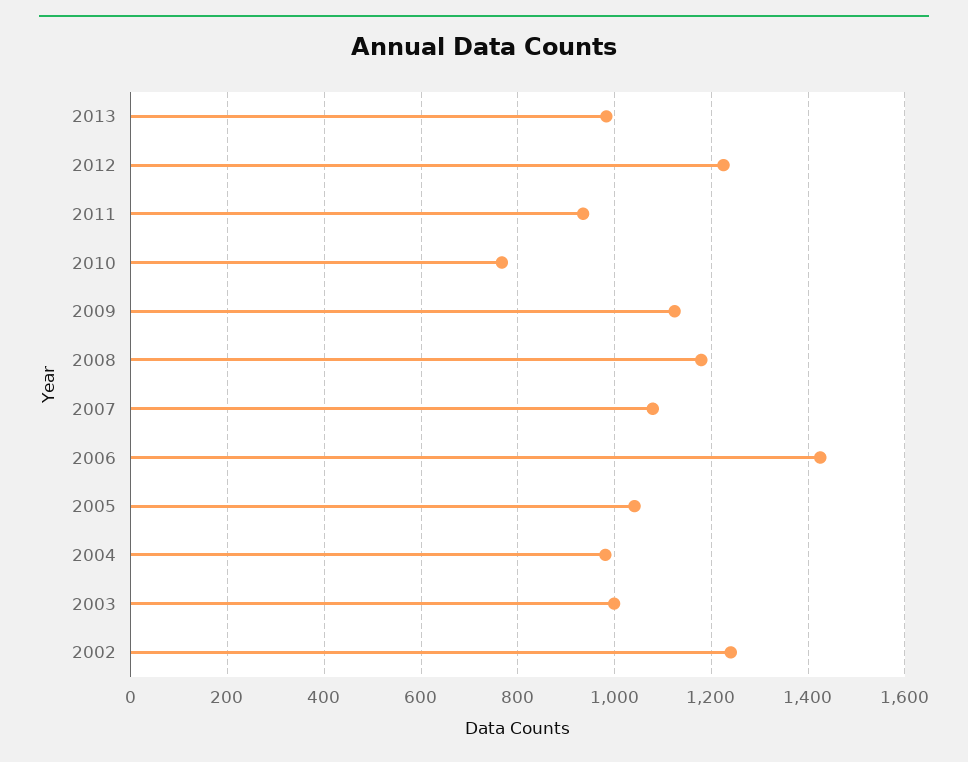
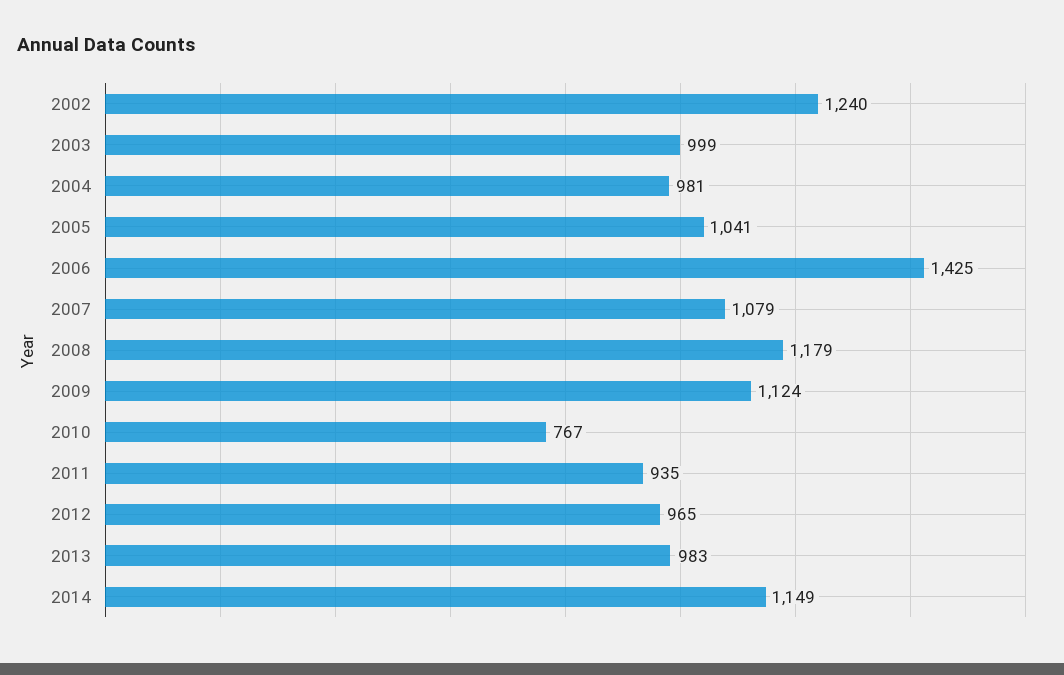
2012: 1220 -> 965
2014: none -> 1149

